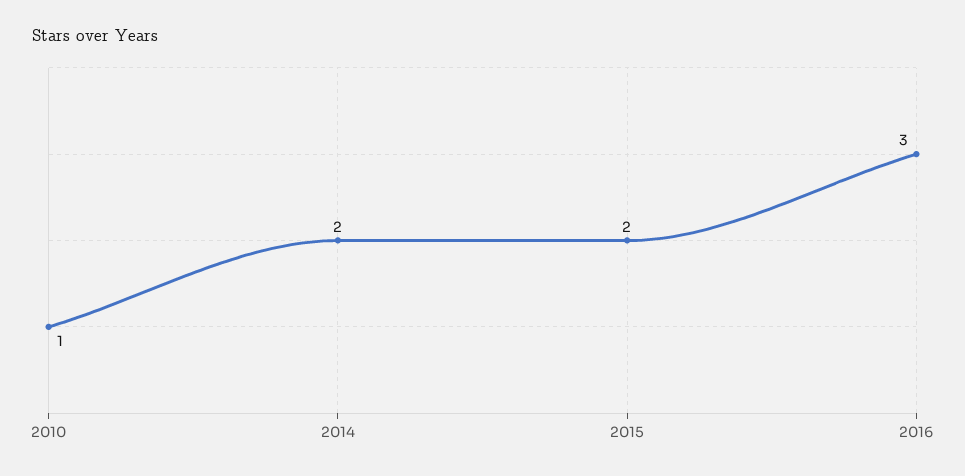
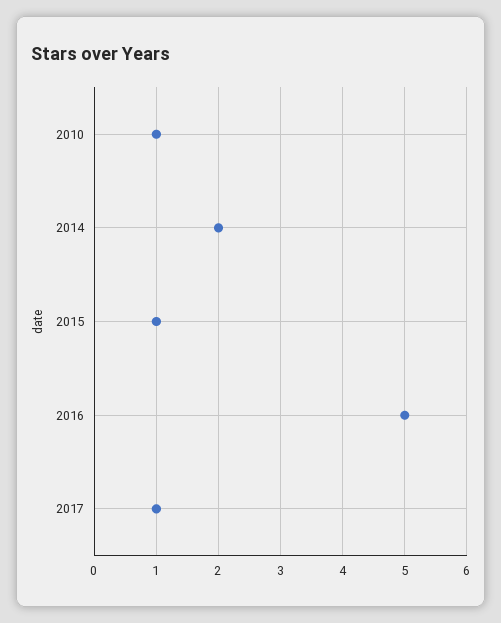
2015: 2 -> 1
2016: 3 -> 5
2017: none -> 1

